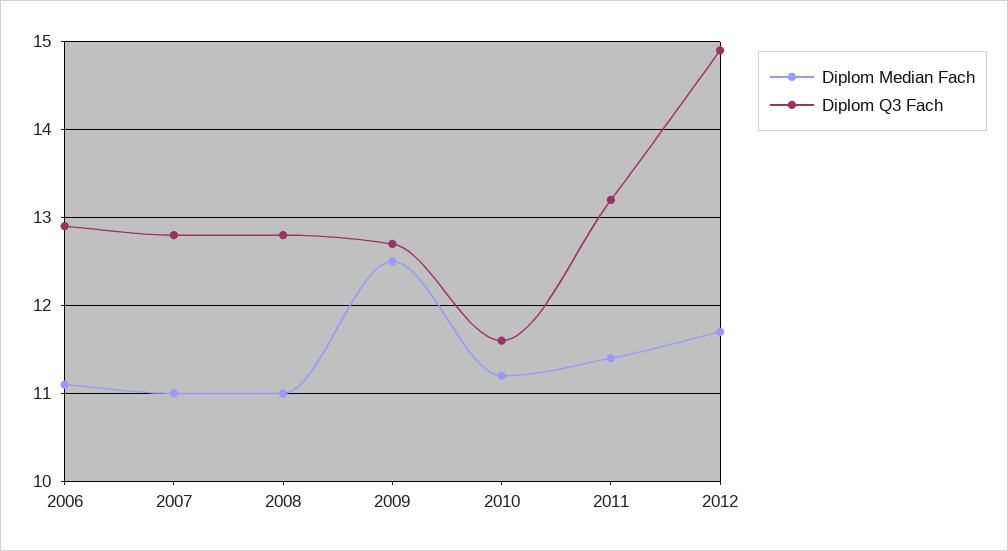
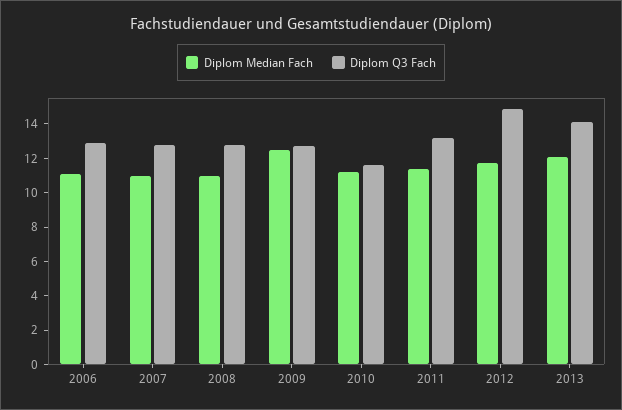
Diplom Median Fach, 2013: none -> 12
Diplom Q3 Fach, 2013: none -> 14

